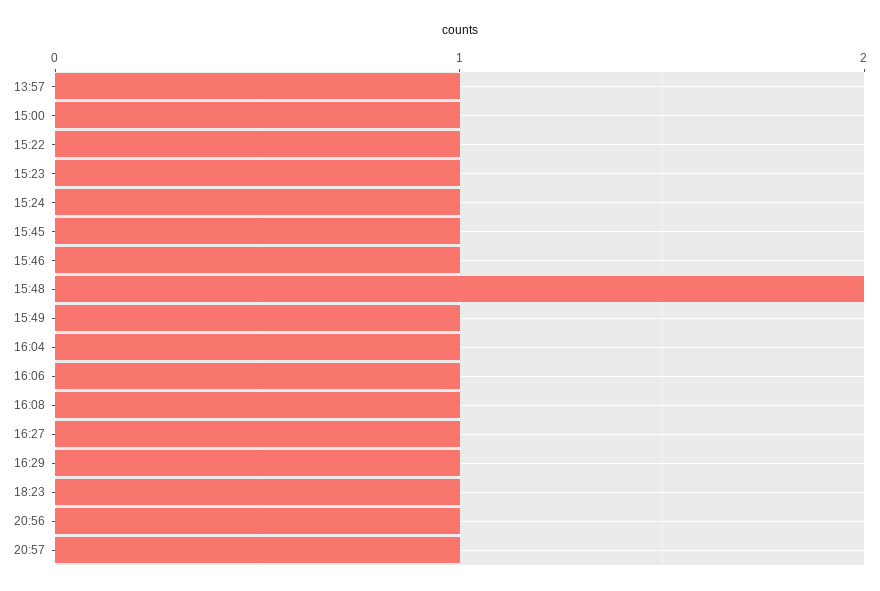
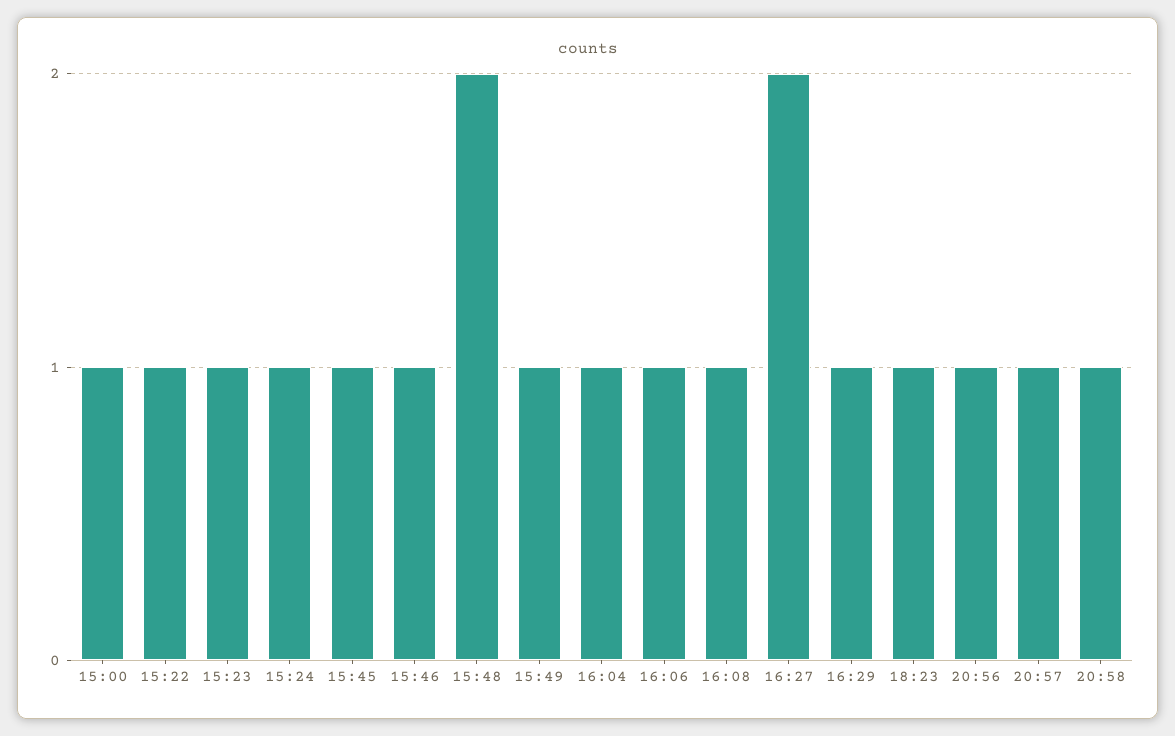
13:57: 1 -> none
16:27: 1 -> 2
20:58: none -> 1

